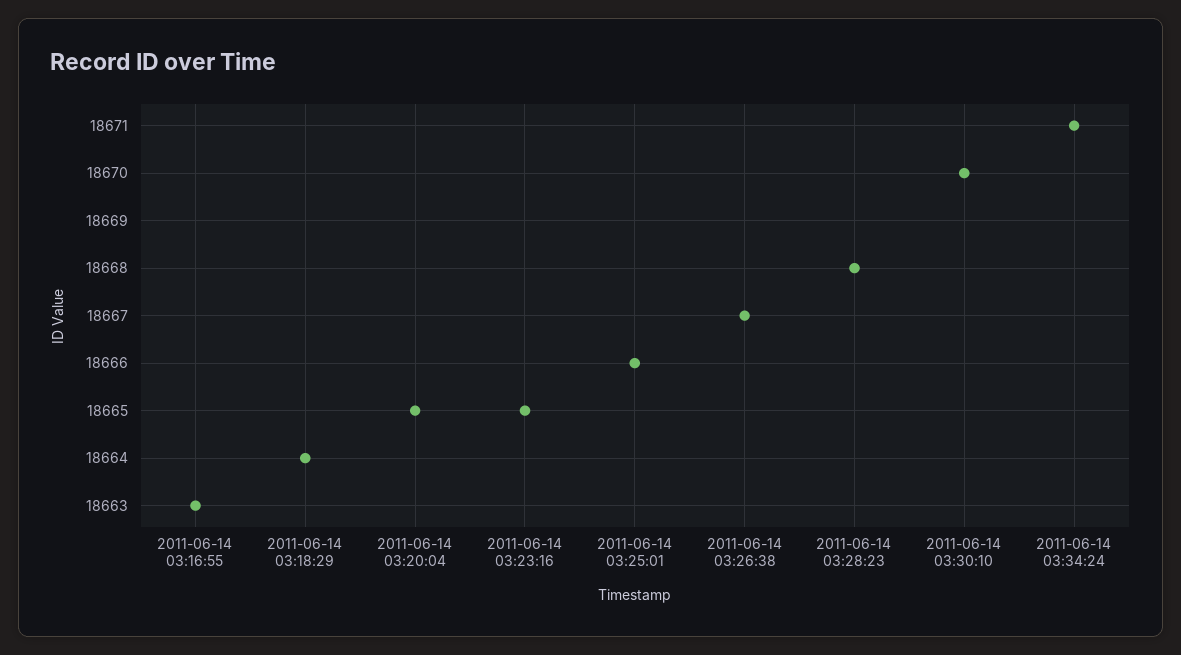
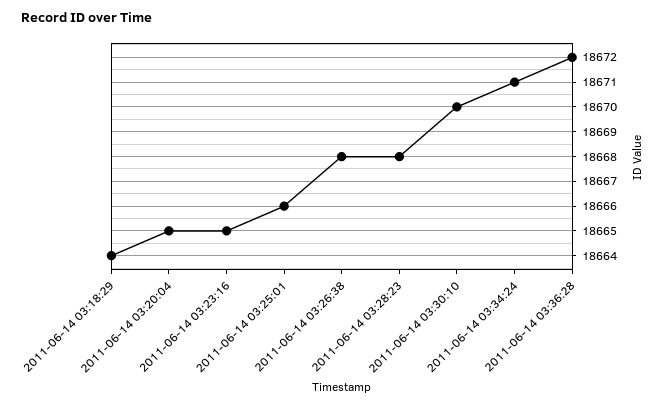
2011-06-14 03:16:55: 18663 -> none
2011-06-14 03:26:38: 18667 -> 18668
2011-06-14 03:36:28: none -> 18672

